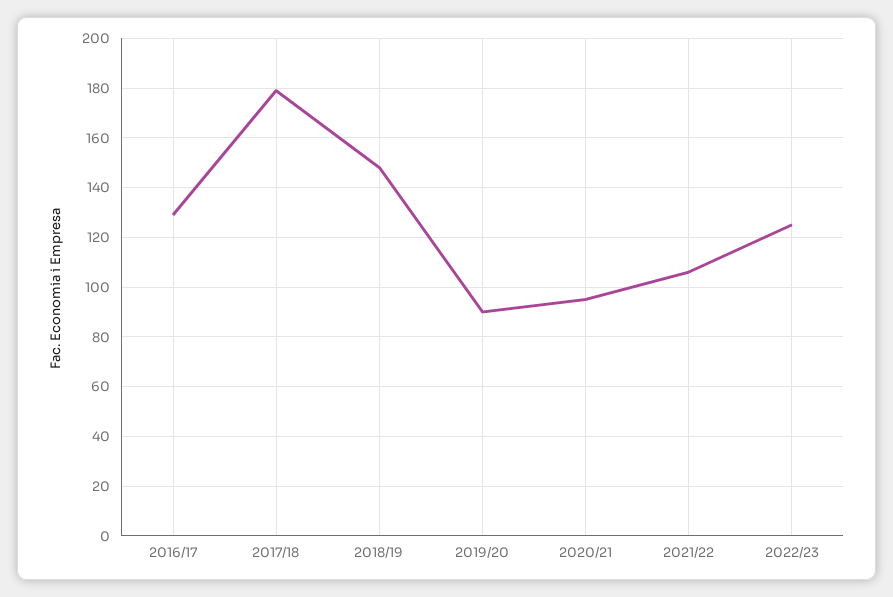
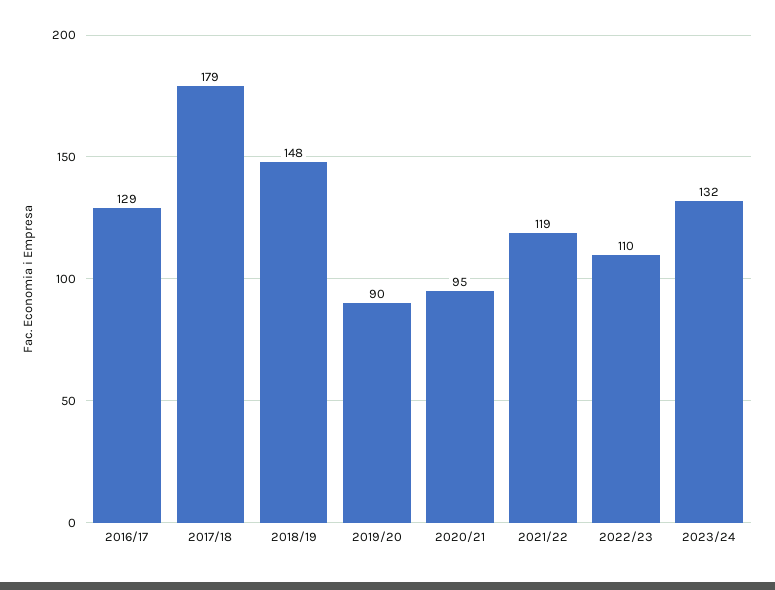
2021/22: 105 -> 119
2022/23: 125 -> 110
2023/24: none -> 132

